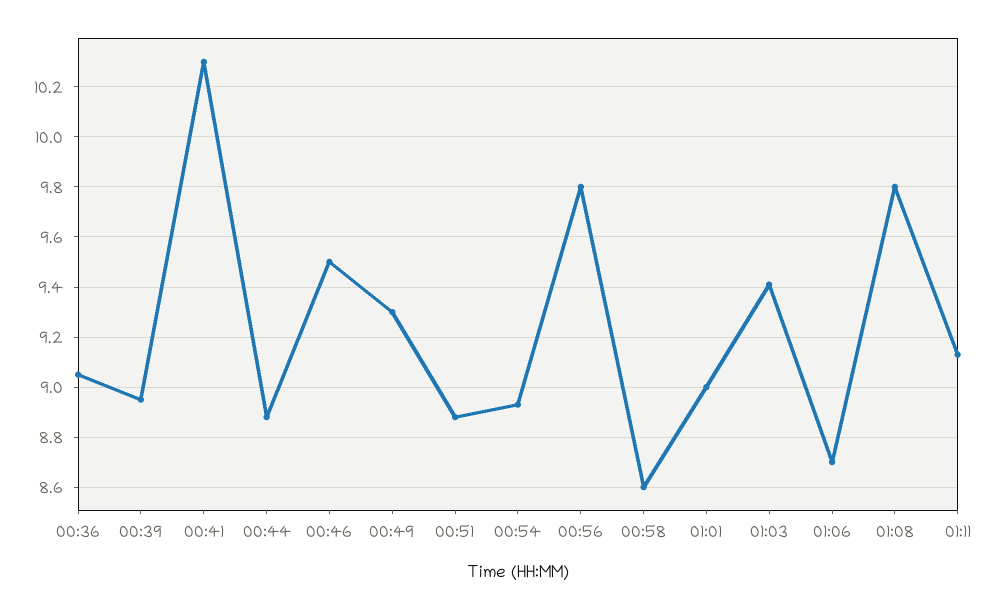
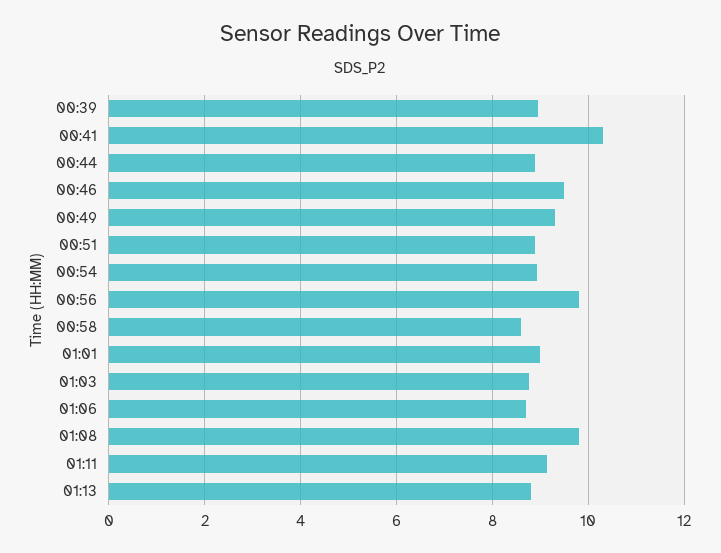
00:36: 9.05 -> none
01:03: 9.4 -> 8.8
01:13: none -> 8.8

